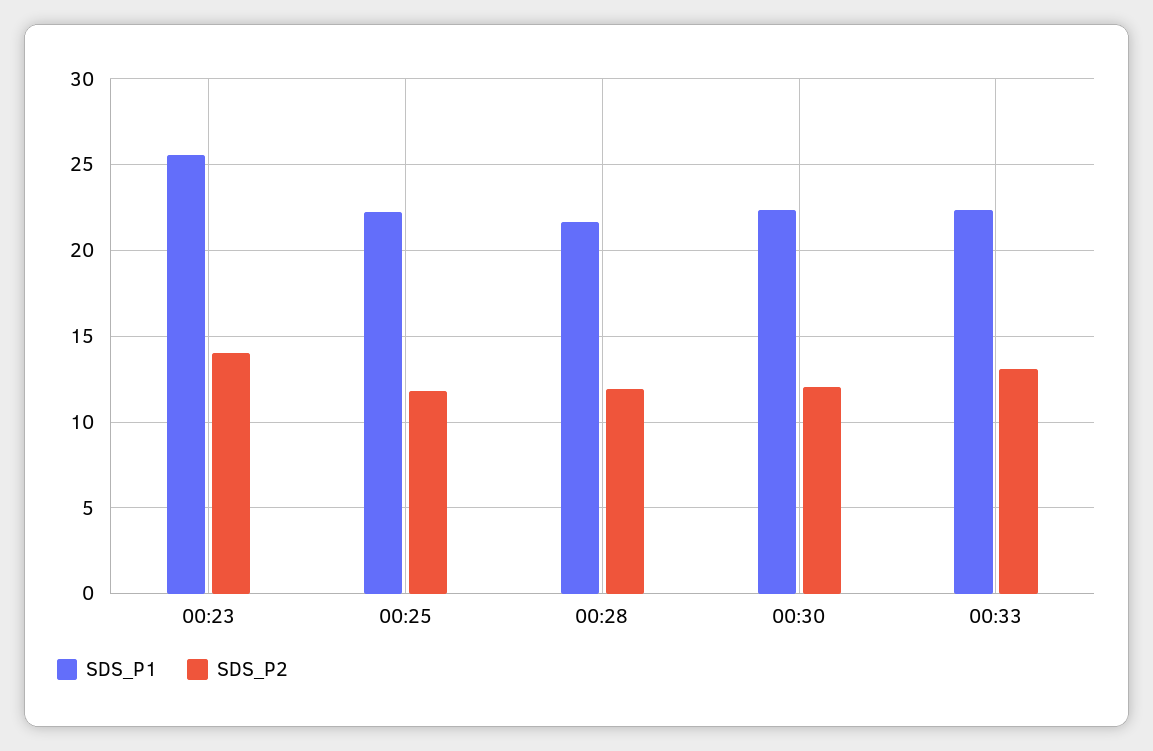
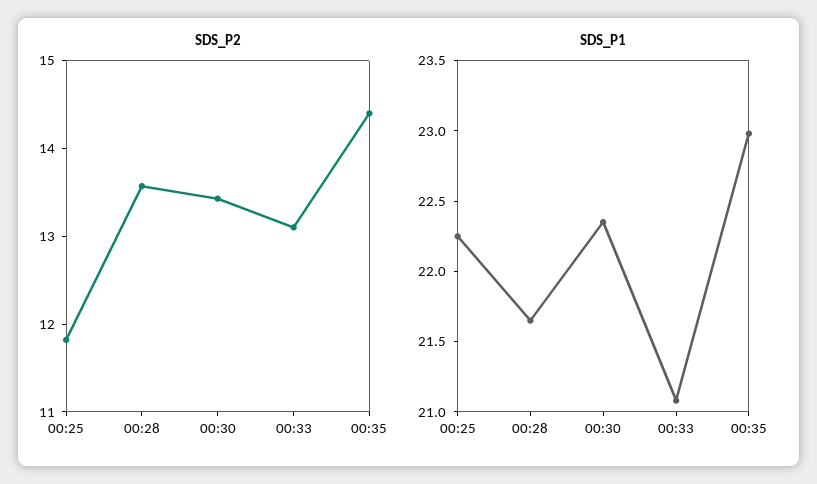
SDS_P1, 00:23: 25.5 -> none
SDS_P2, 00:23: 14 -> none
SDS_P2, 00:28: 12 -> 13.6
SDS_P2, 00:30: 12 -> 13.4
SDS_P1, 00:33: 22.5 -> 21.1
SDS_P2, 00:35: none -> 14.4
SDS_P1, 00:35: none -> 23

